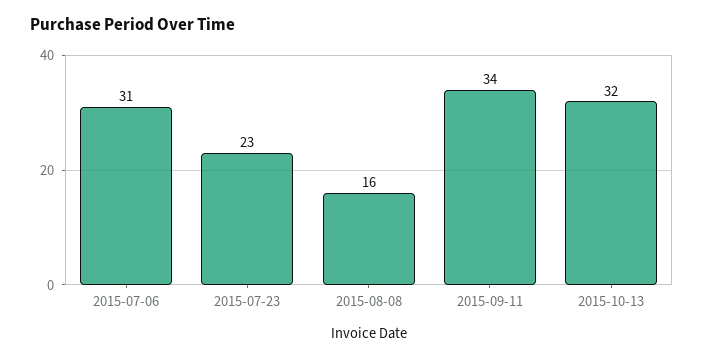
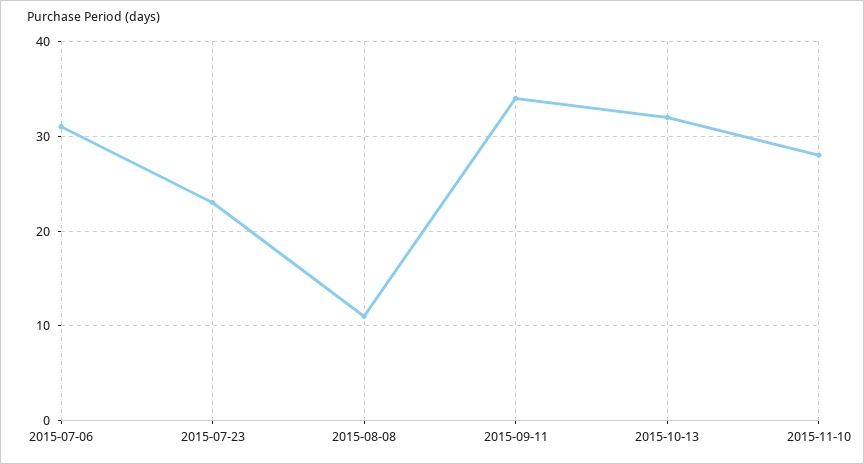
2015-08-08: 16 -> 11
2015-11-10: none -> 28

